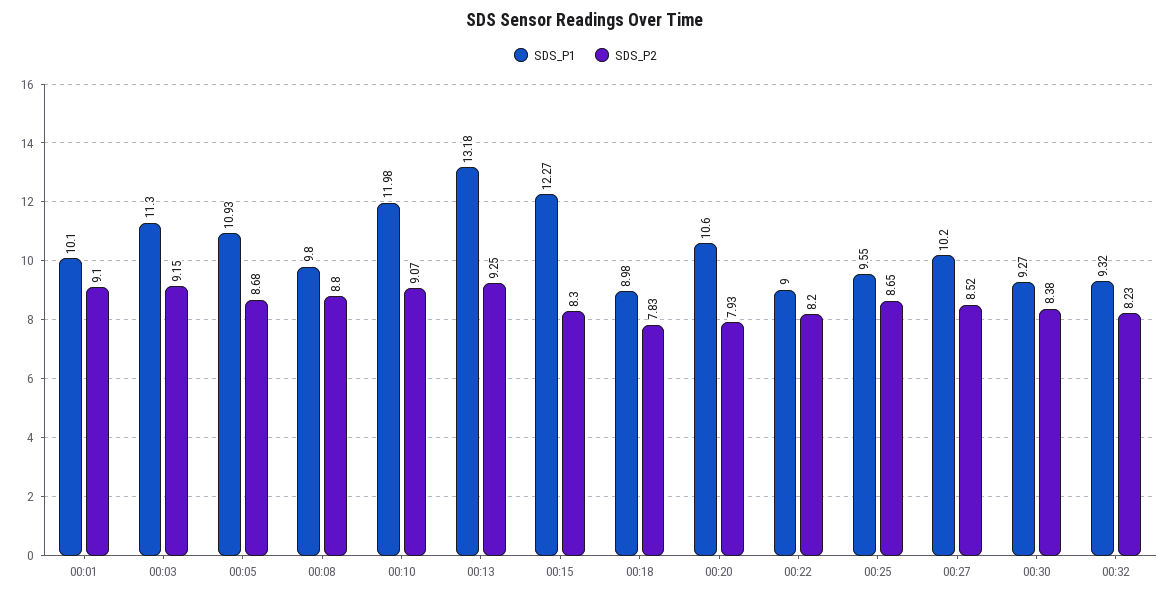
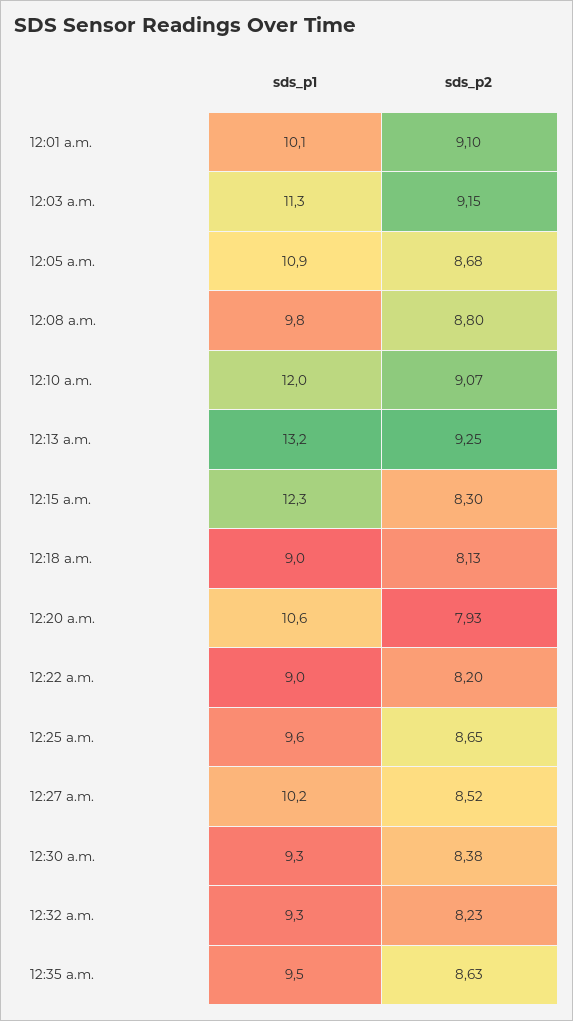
SDS_P2, 00:18: 7.83 -> 8.13
SDS_P1, 12:35 a.m.: none -> 9.5
SDS_P2, 12:35 a.m.: none -> 8.63

